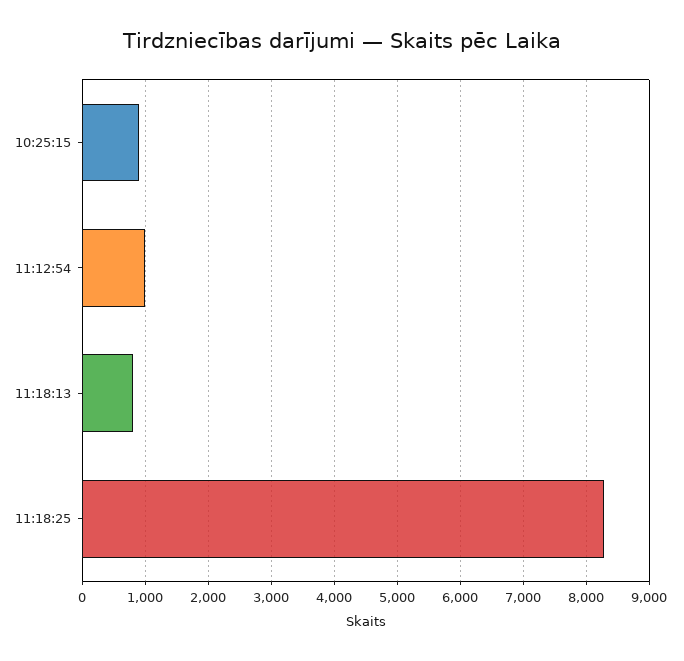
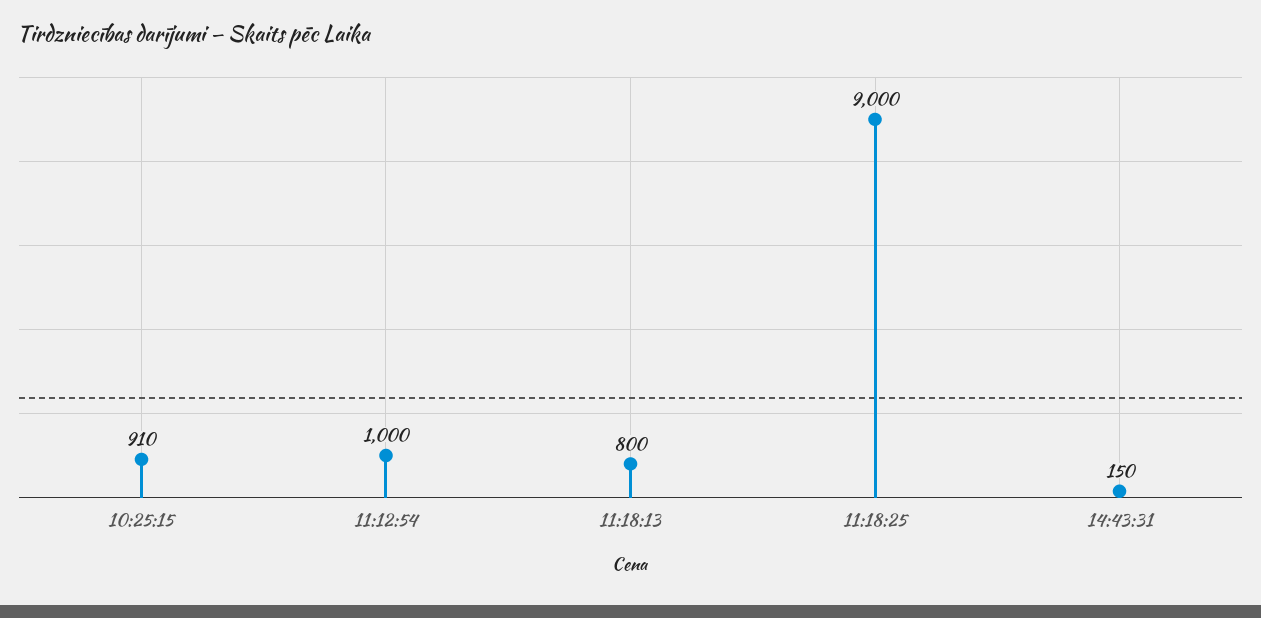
11:18:25: 8300 -> 9000
14:43:31: none -> 150

